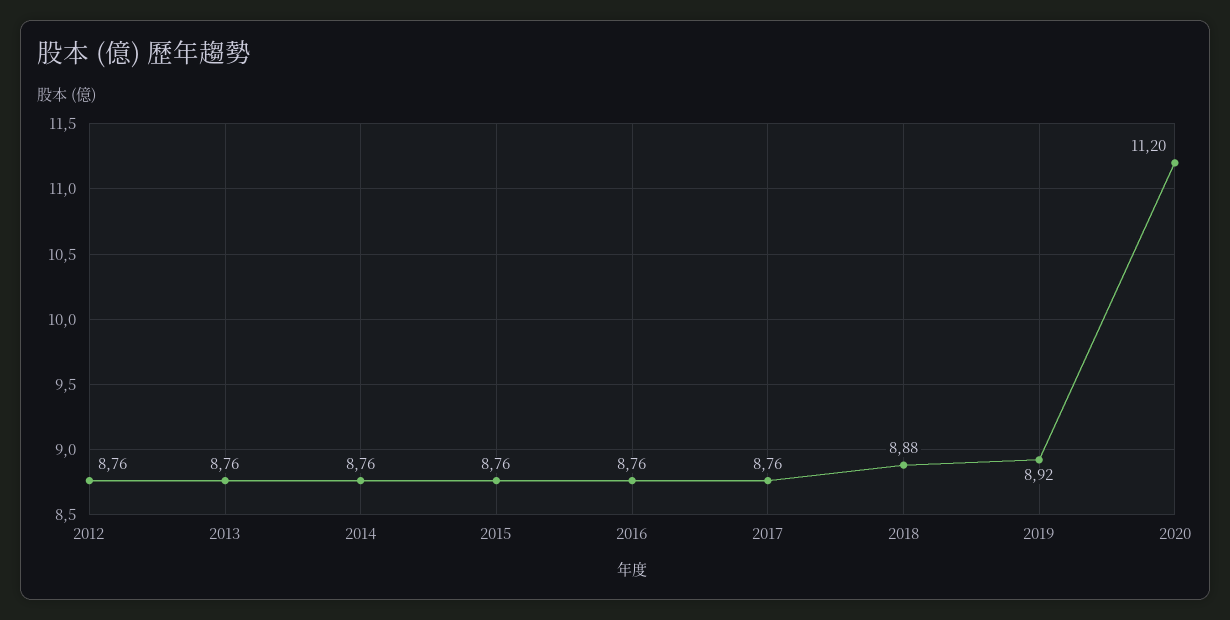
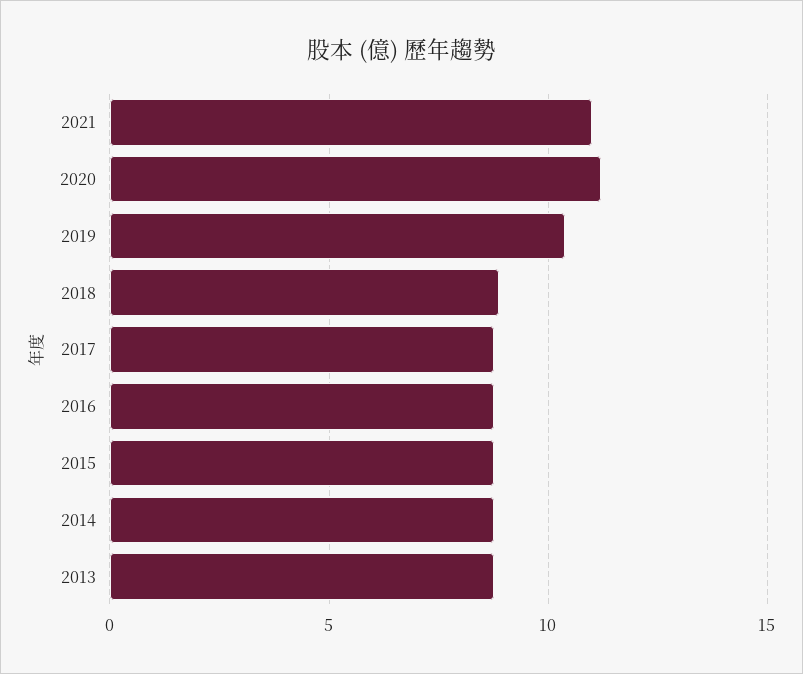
2012: 8.76 -> none
2019: 8.92 -> 10.5
2021: none -> 11

